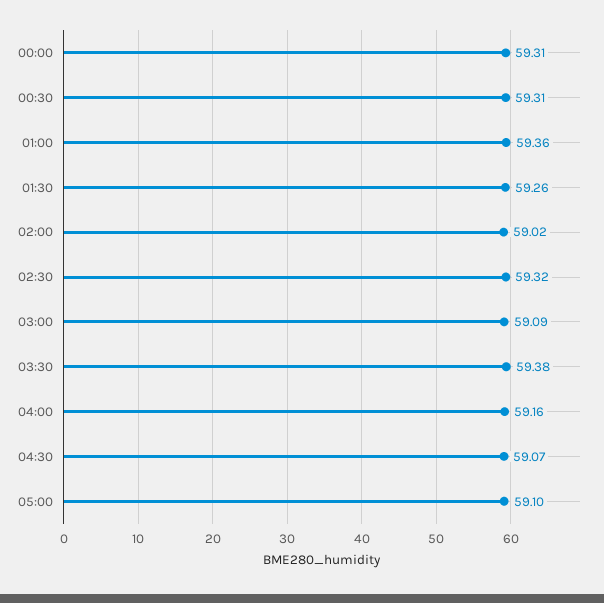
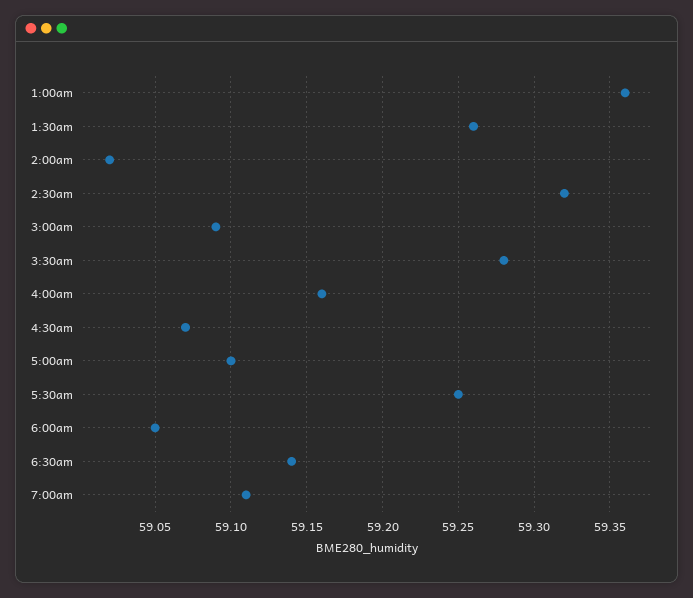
00:00: 59.31 -> none
00:30: 59.31 -> none
03:30: 59.38 -> 59.28
5:30am: none -> 59.25
6:00am: none -> 59.05
6:30am: none -> 59.14
7:00am: none -> 59.11

